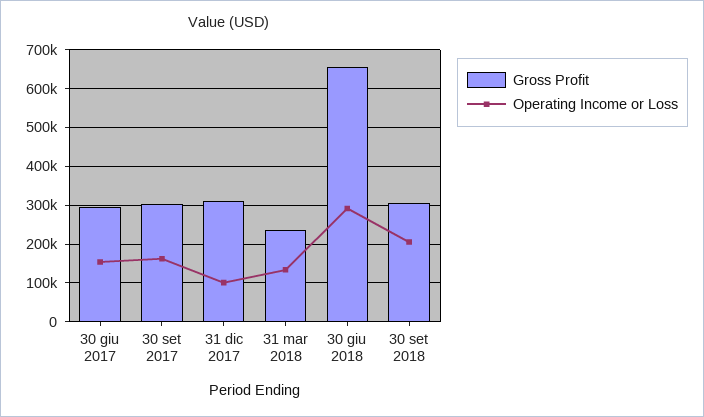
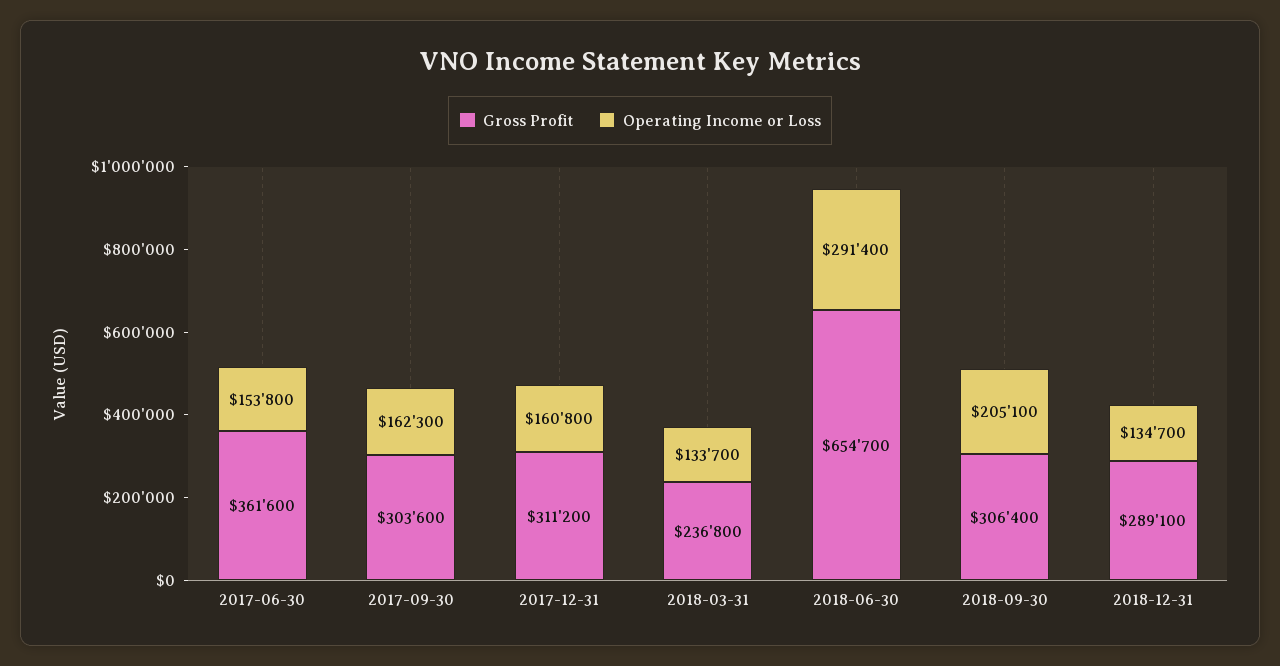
Gross Profit, 30 giu 2017: 300000 -> 361600
Operating Income or Loss, 31 dic 2017: 100000 -> 160800
Gross Profit, 2018-12-31: none -> 289100
Operating Income or Loss, 2018-12-31: none -> 134700

